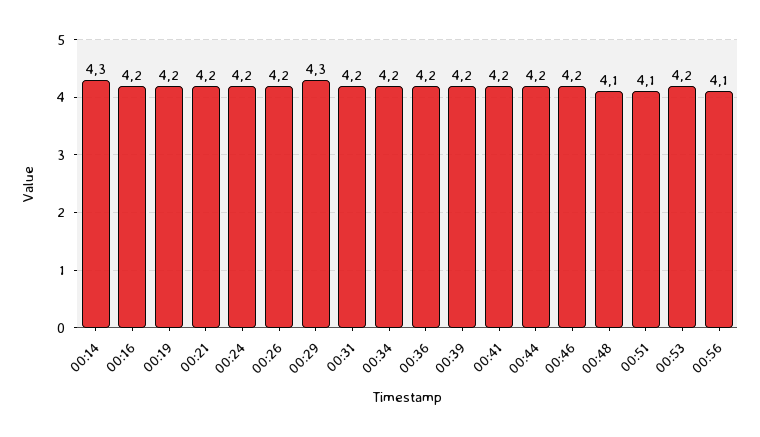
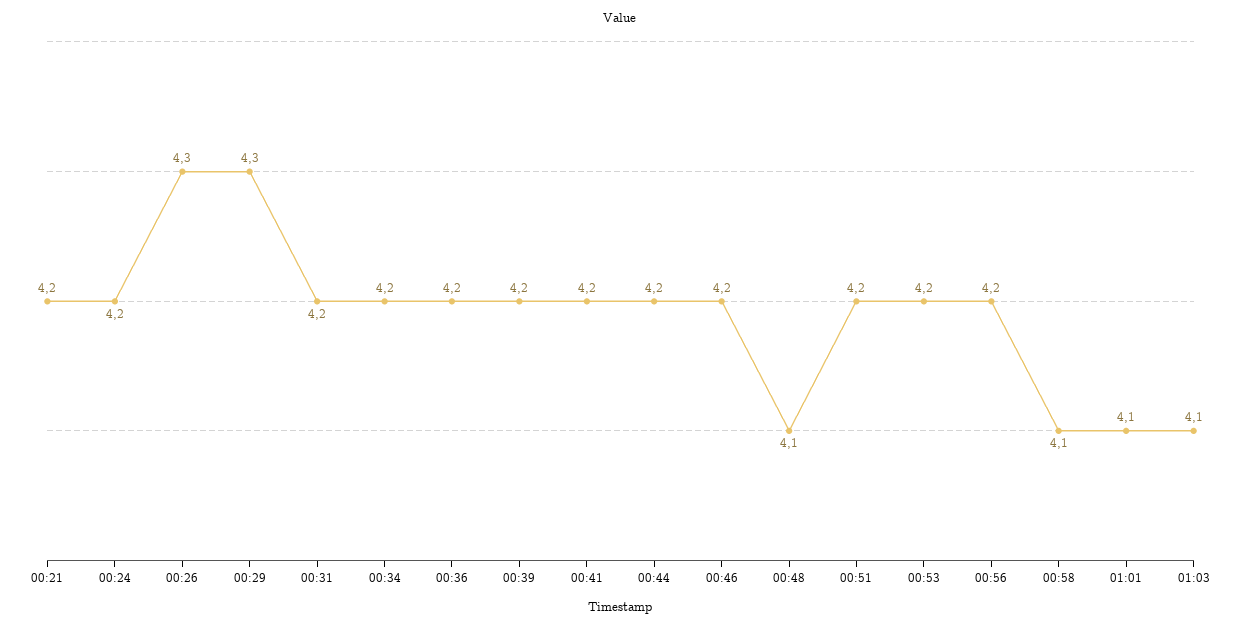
00:14: 4.3 -> none
00:16: 4.2 -> none
00:19: 4.2 -> none
00:26: 4.2 -> 4.3
00:51: 4.1 -> 4.2
00:56: 4.1 -> 4.2
00:58: none -> 4.1
01:01: none -> 4.1
01:03: none -> 4.1

